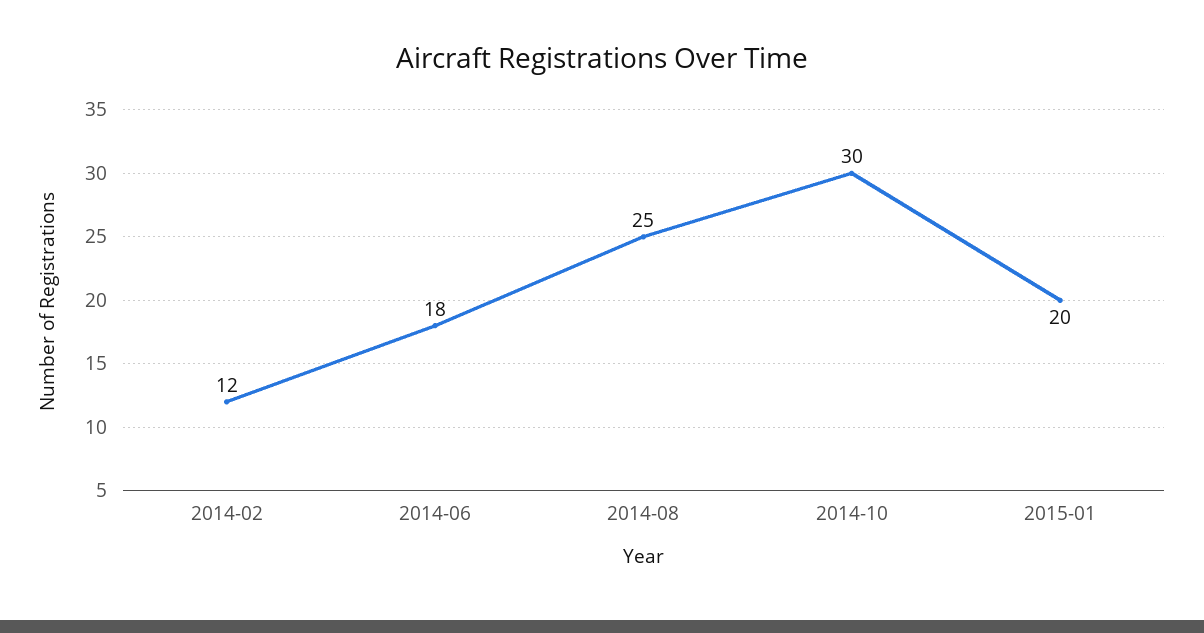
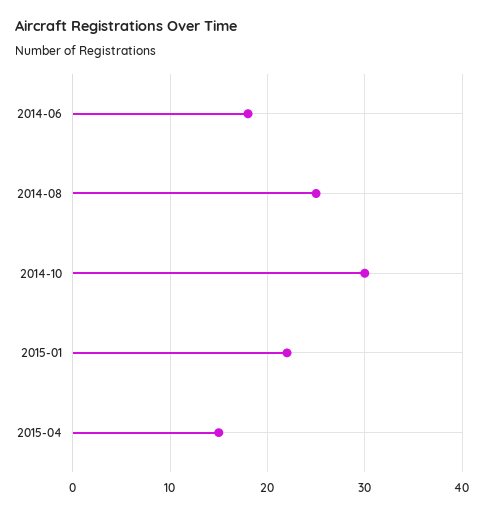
2014-02: 12 -> none
2015-01: 20 -> 22
2015-04: none -> 15

